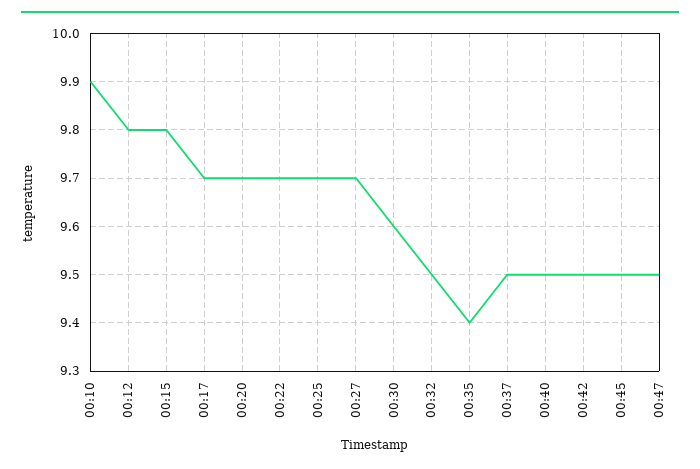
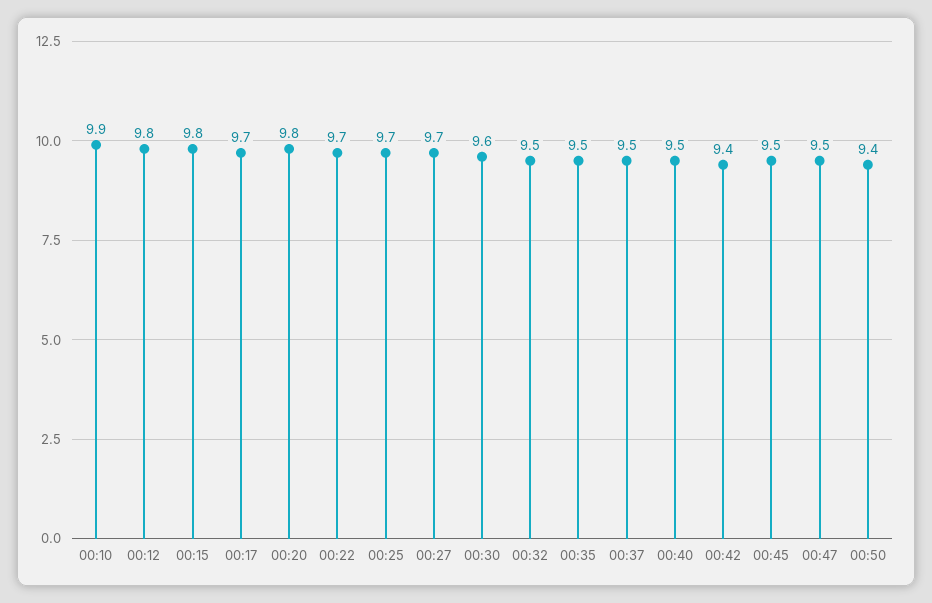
00:20: 9.7 -> 9.8
00:35: 9.4 -> 9.5
00:42: 9.5 -> 9.4
00:50: none -> 9.4

